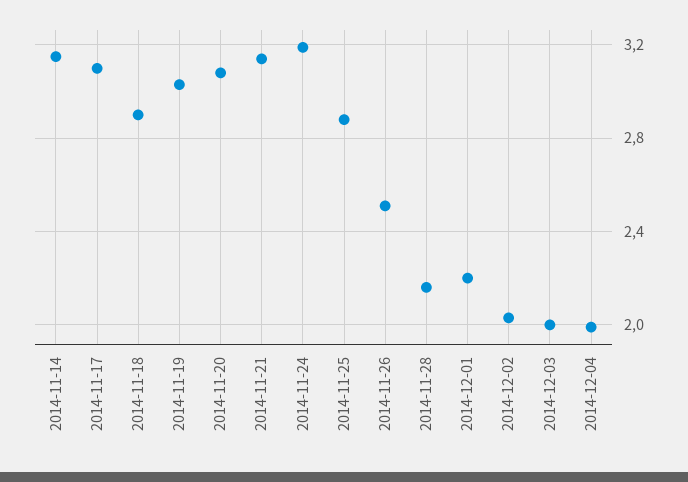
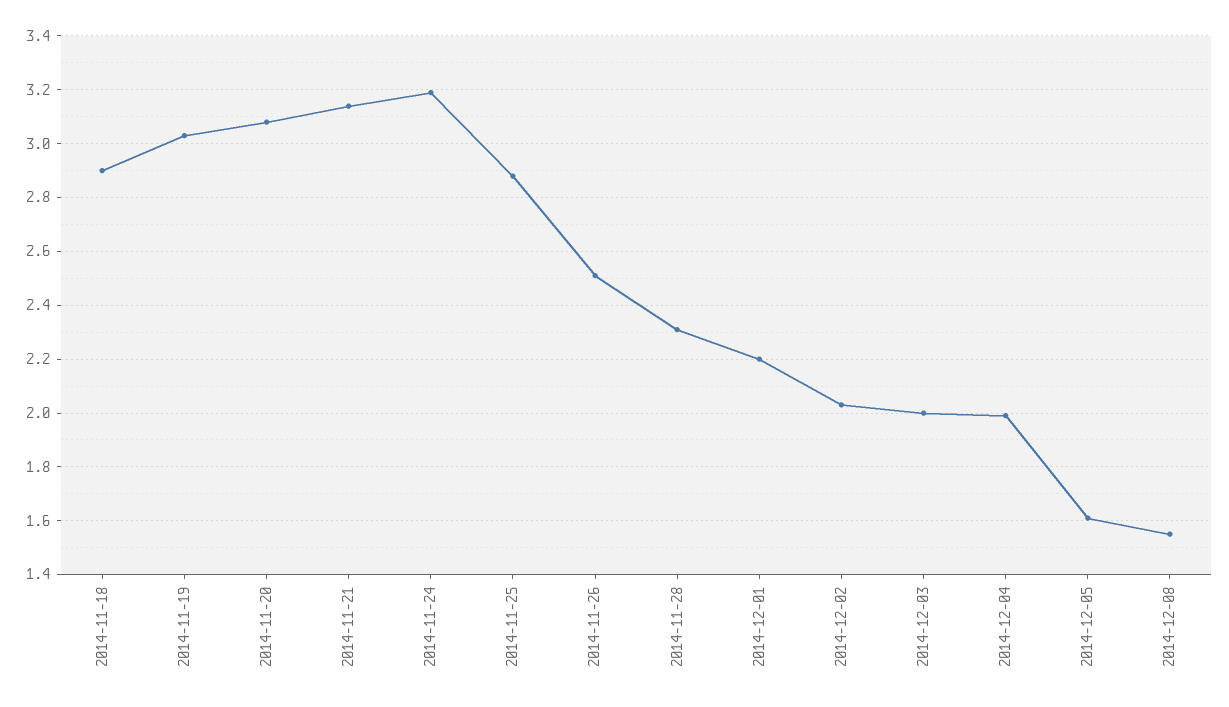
2014-11-14: 3.15 -> none
2014-11-17: 3.1 -> none
2014-11-28: 2.15 -> 2.3
2014-12-05: none -> 1.6
2014-12-08: none -> 1.55

